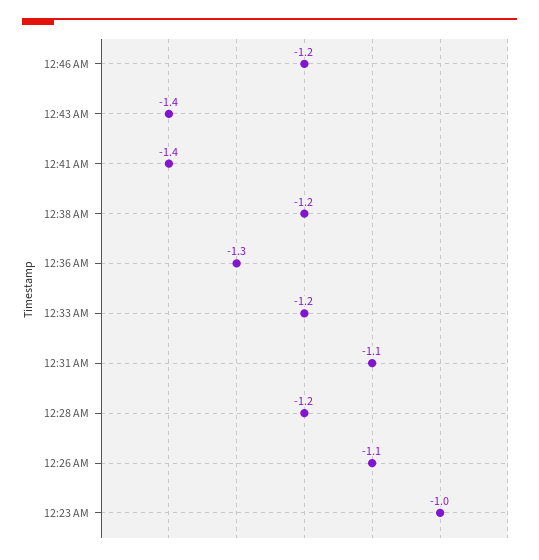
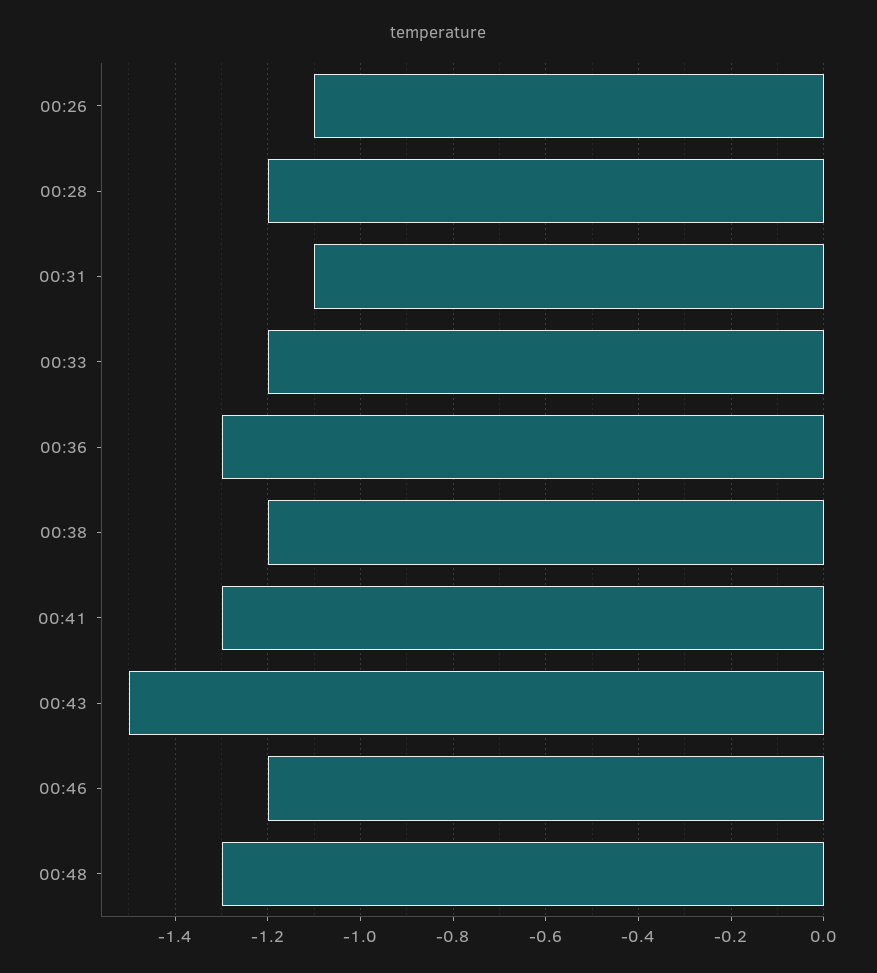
12:43 AM: -1.4 -> -1.5
12:41 AM: -1.4 -> -1.3
12:23 AM: -1 -> none
00:48: none -> -1.3

